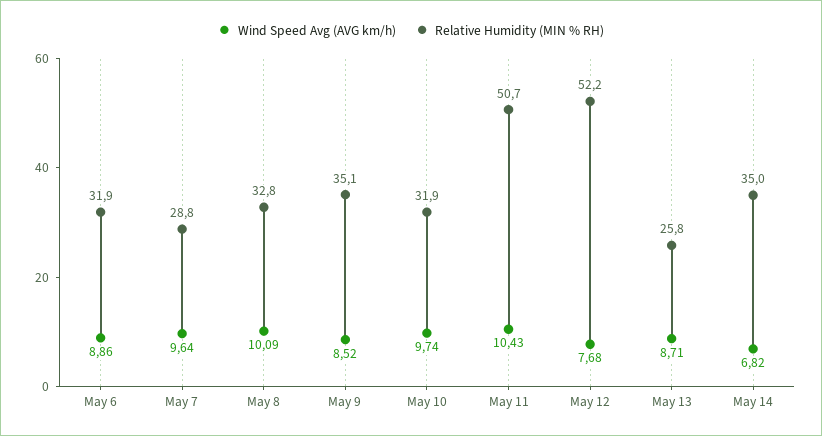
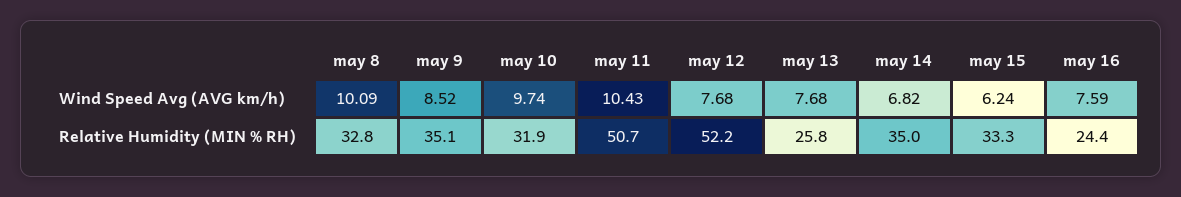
Wind Speed Avg (AVG km/h), May 6: 8.86 -> none
Relative Humidity (MIN % RH), May 6: 31.9 -> none
Wind Speed Avg (AVG km/h), May 7: 9.64 -> none
Relative Humidity (MIN % RH), May 7: 28.8 -> none
Wind Speed Avg (AVG km/h), May 13: 8.71 -> 7.68
Wind Speed Avg (AVG km/h), may 15: none -> 6.24
Wind Speed Avg (AVG km/h), may 16: none -> 7.59
Relative Humidity (MIN % RH), may 15: none -> 33.3
Relative Humidity (MIN % RH), may 16: none -> 24.4

